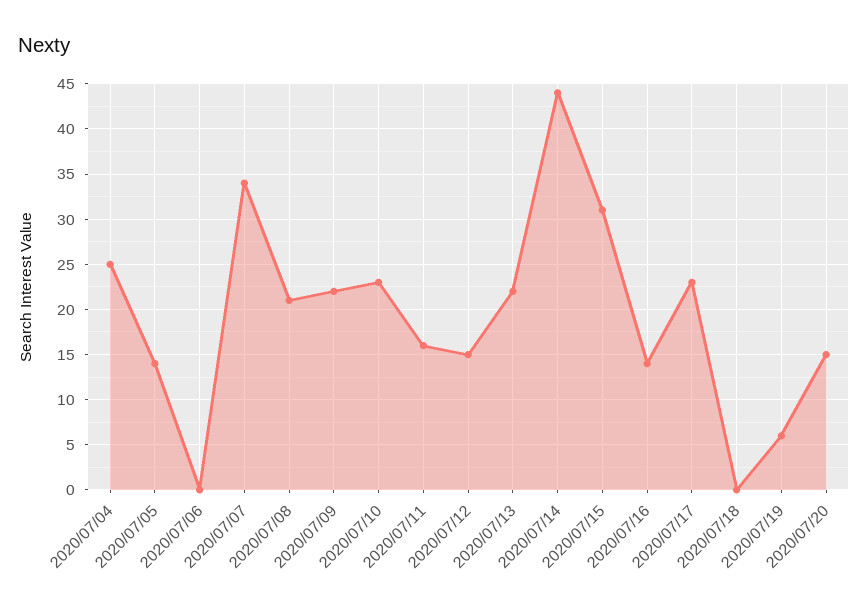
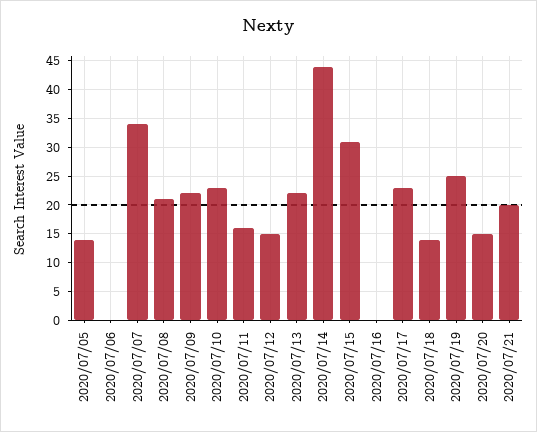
2020/07/04: 25 -> none
2020/07/16: 14 -> 0
2020/07/18: 0 -> 15
2020/07/19: 6 -> 25
2020/07/21: none -> 20

